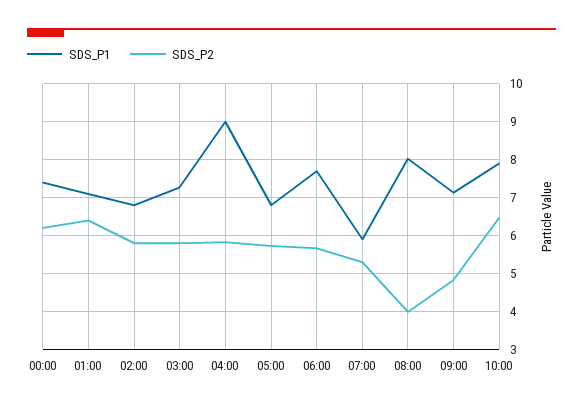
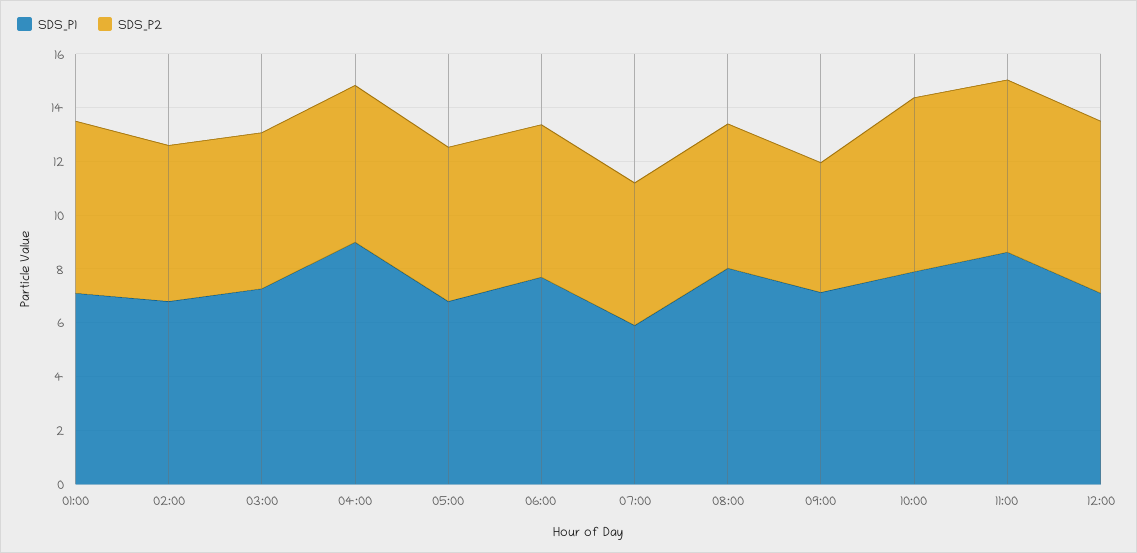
SDS_P1, 00:00: 7.4 -> none
SDS_P2, 00:00: 6.2 -> none
SDS_P2, 08:00: 4 -> 5.5
SDS_P1, 11:00: none -> 8.5
SDS_P2, 11:00: none -> 6.5
SDS_P1, 12:00: none -> 7
SDS_P2, 12:00: none -> 6.5

